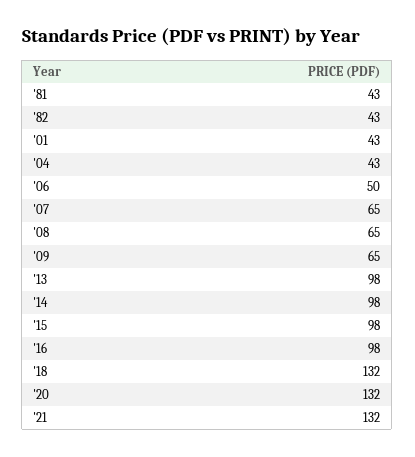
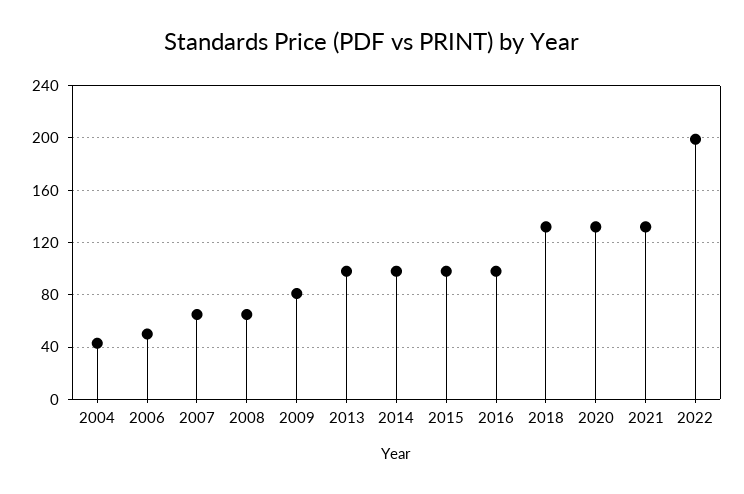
'81: 43 -> none
'82: 43 -> none
'01: 43 -> none
'09: 65 -> 80
2022: none -> 200

